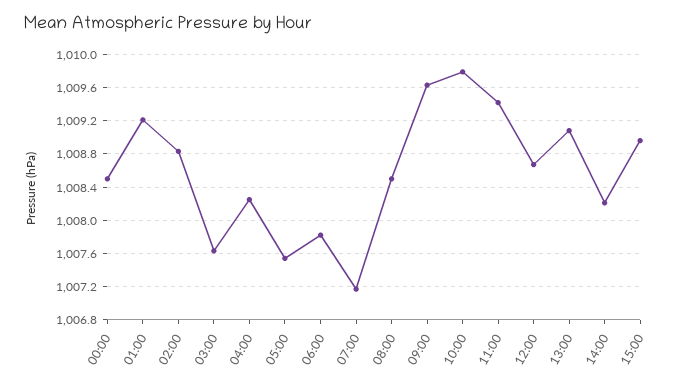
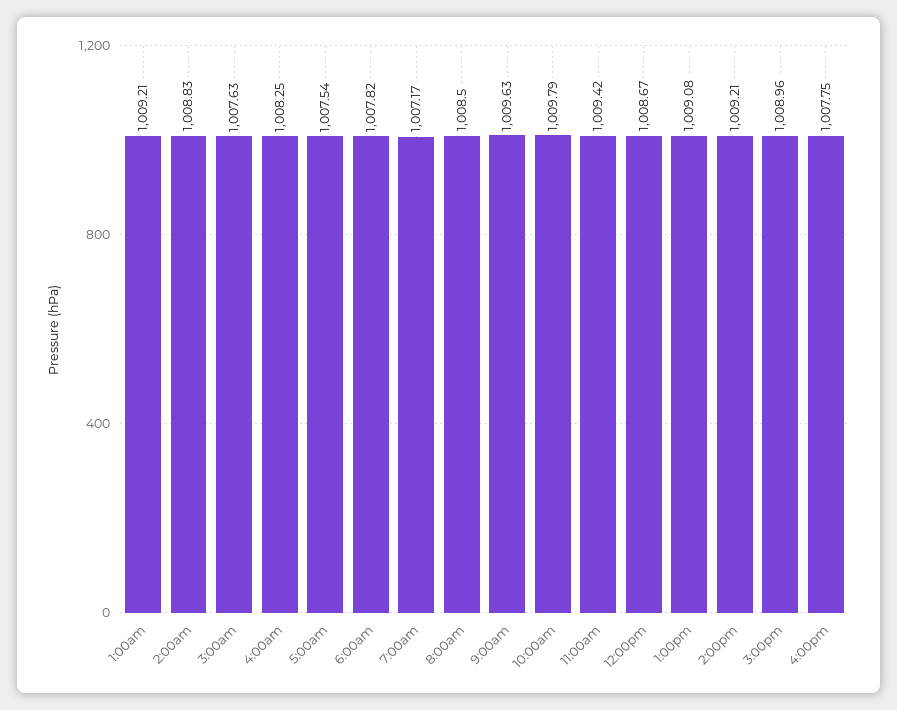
00:00: 1008.5 -> none
14:00: 1008.2 -> 1009.21
4:00pm: none -> 1007.75

